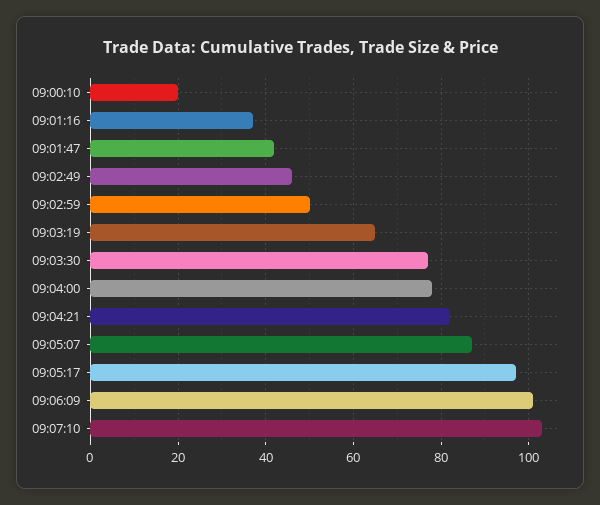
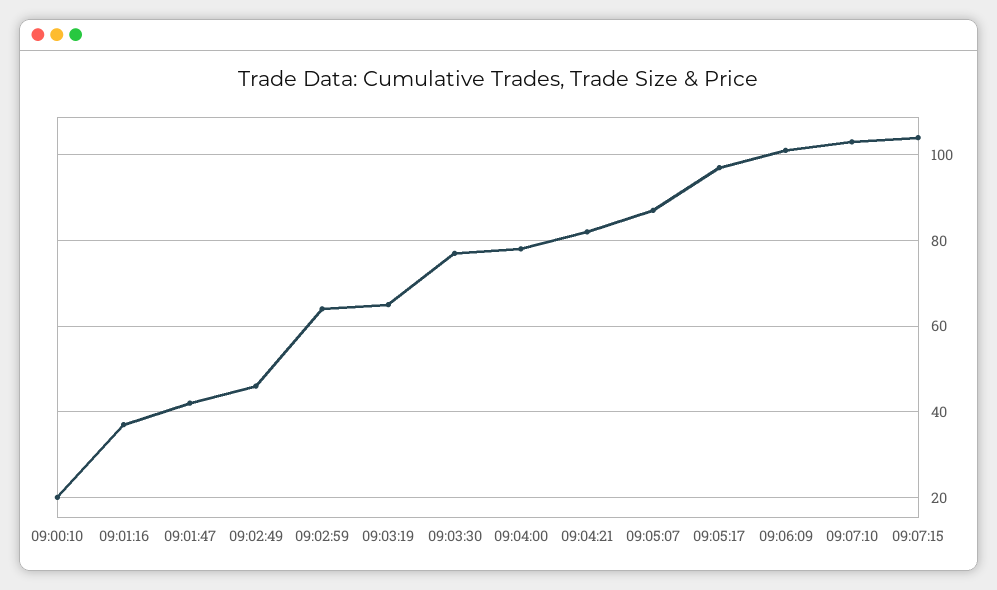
09:02:59: 50 -> 65
09:07:15: none -> 105

